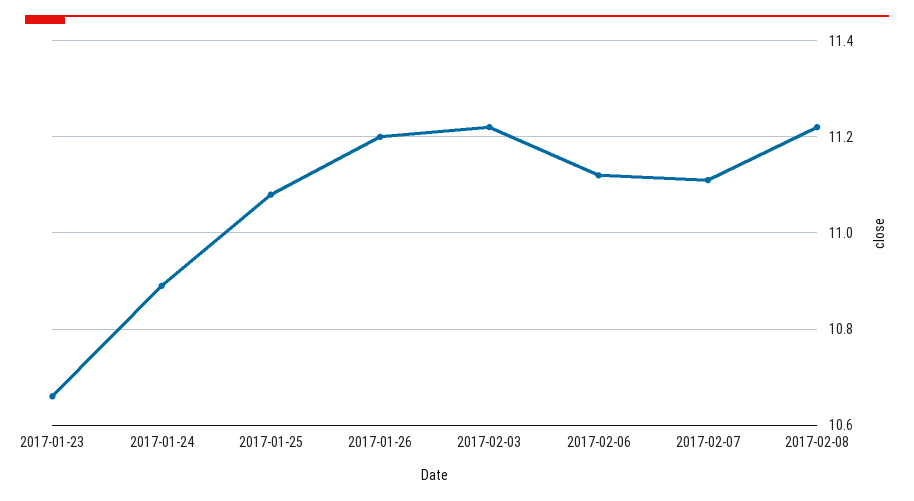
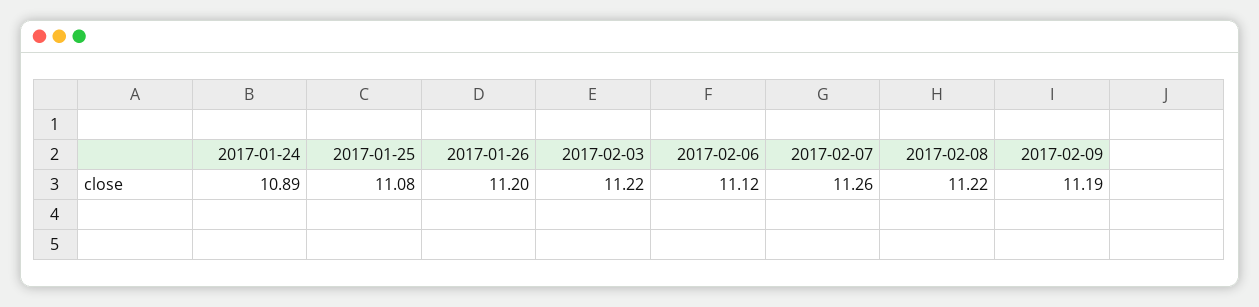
2017-01-23: 10.65 -> none
2017-02-07: 11.1 -> 11.26
2017-02-09: none -> 11.19

